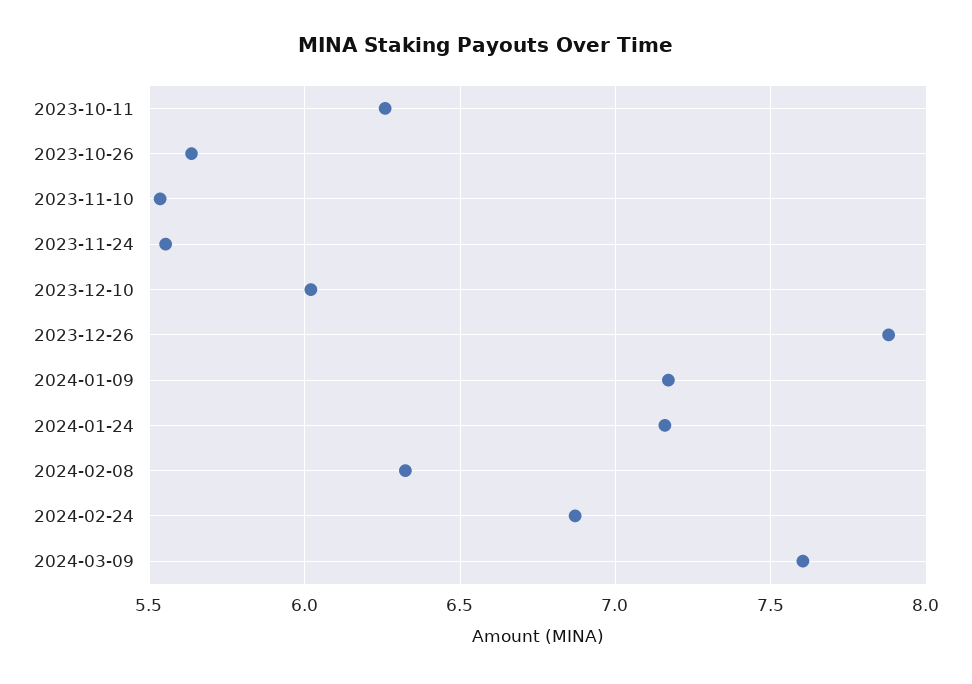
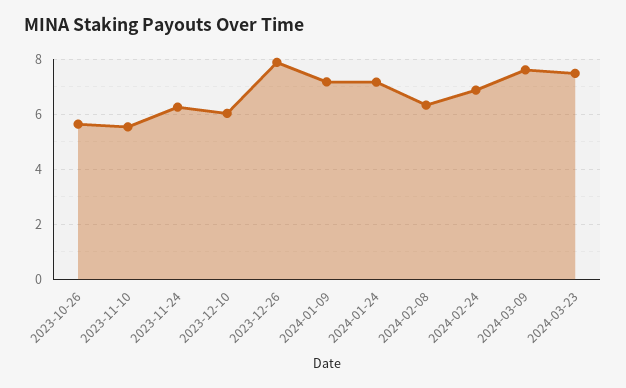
2023-10-11: 6.25 -> none
2023-11-24: 5.55 -> 6.25
2024-03-23: none -> 7.5

